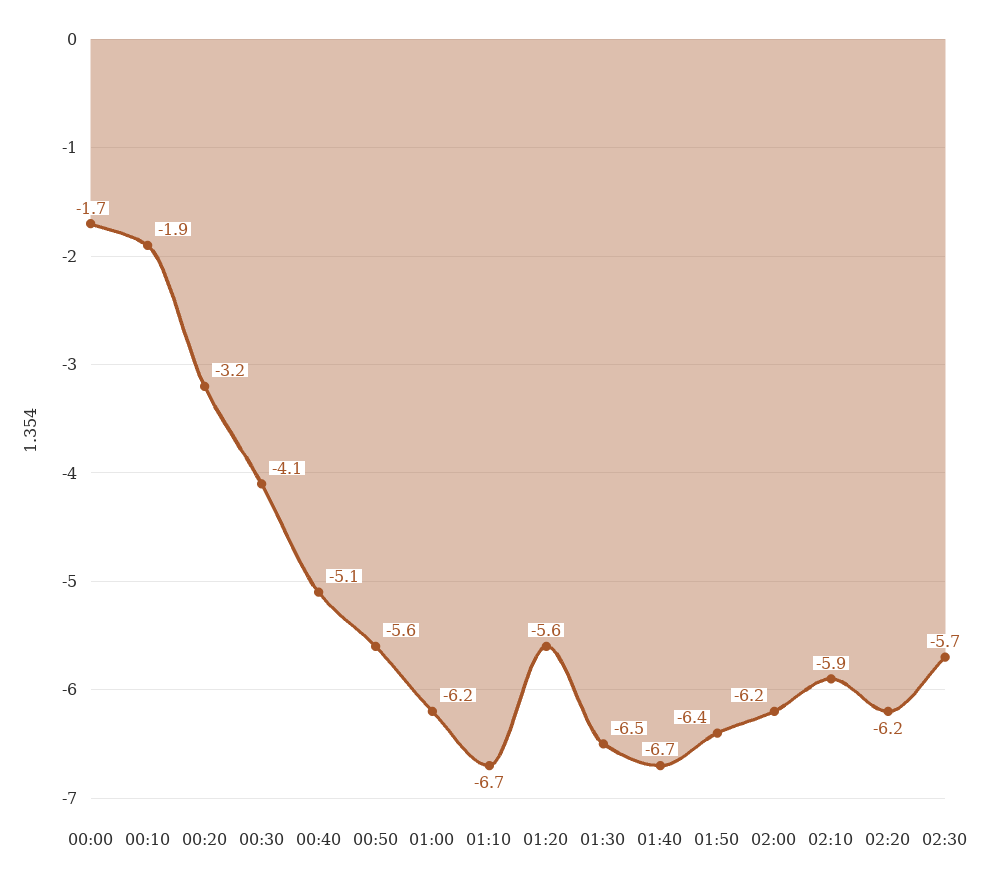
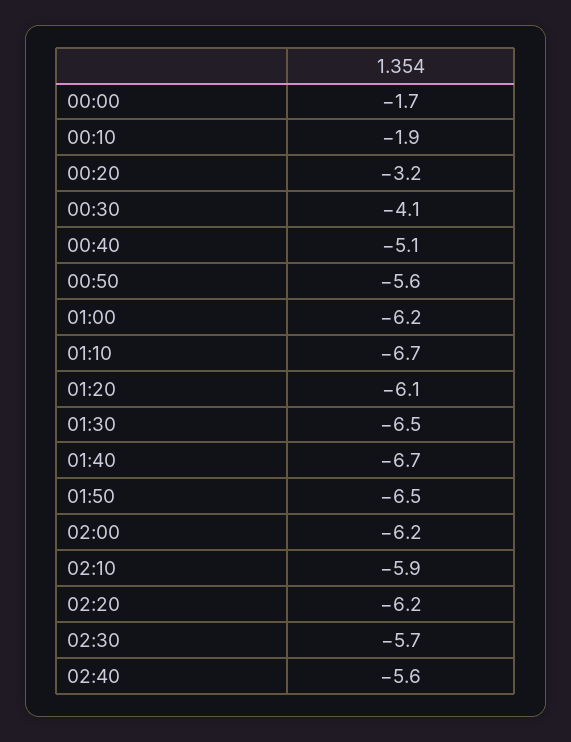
01:20: -5.6 -> -6.1
01:50: -6.4 -> -6.5
02:40: none -> -5.6

